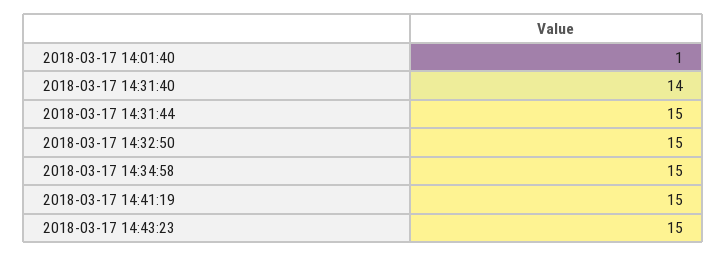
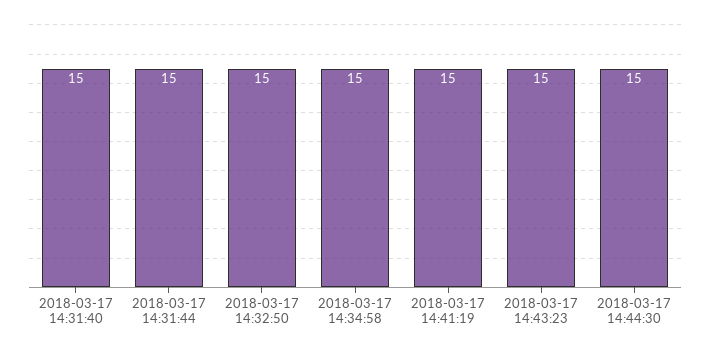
2018-03-17 14:01:40: 1 -> none
2018-03-17 14:31:40: 14 -> 15
2018-03-17 14:44:30: none -> 15

